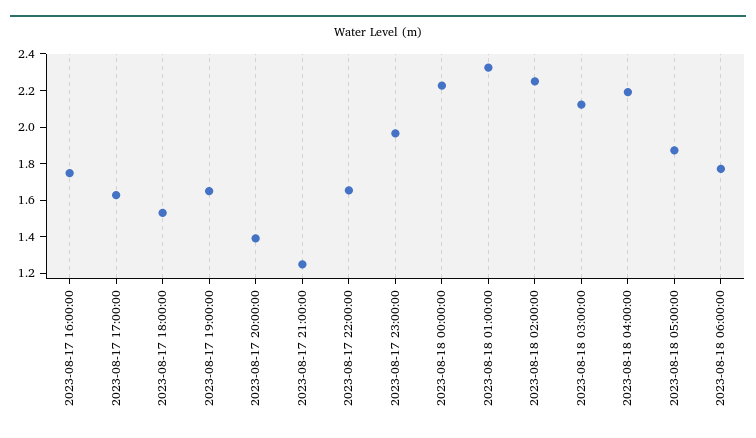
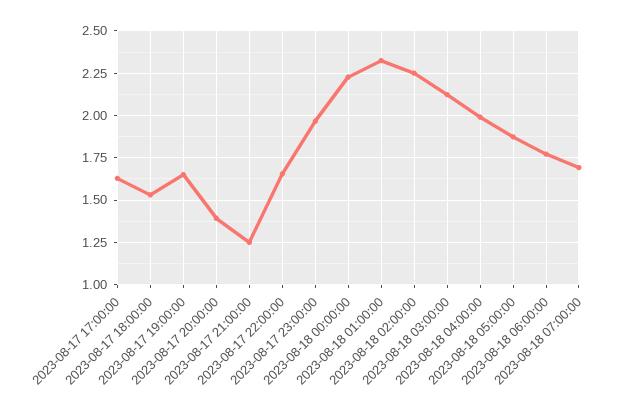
2023-08-17 16:00:00: 1.75 -> none
2023-08-18 04:00:00: 2.2 -> 2
2023-08-18 07:00:00: none -> 1.7

